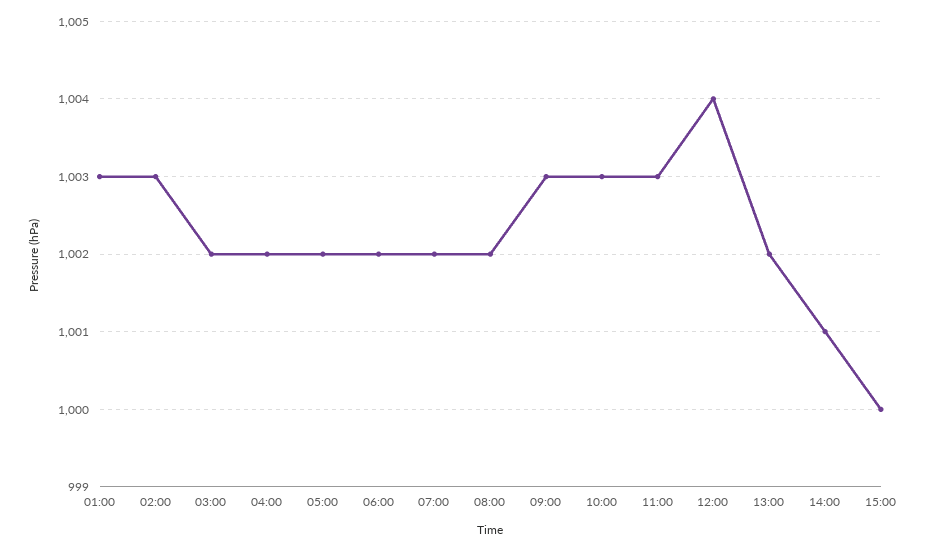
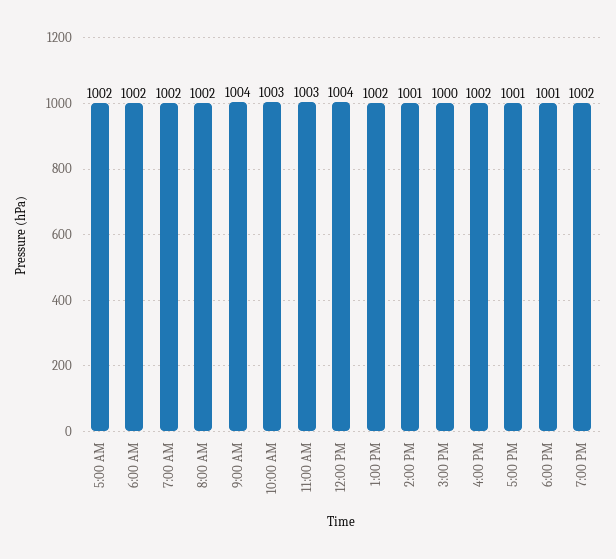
01:00: 1003 -> none
02:00: 1003 -> none
03:00: 1002 -> none
04:00: 1002 -> none
09:00: 1003 -> 1004
4:00 PM: none -> 1002
5:00 PM: none -> 1001
6:00 PM: none -> 1001
7:00 PM: none -> 1002

